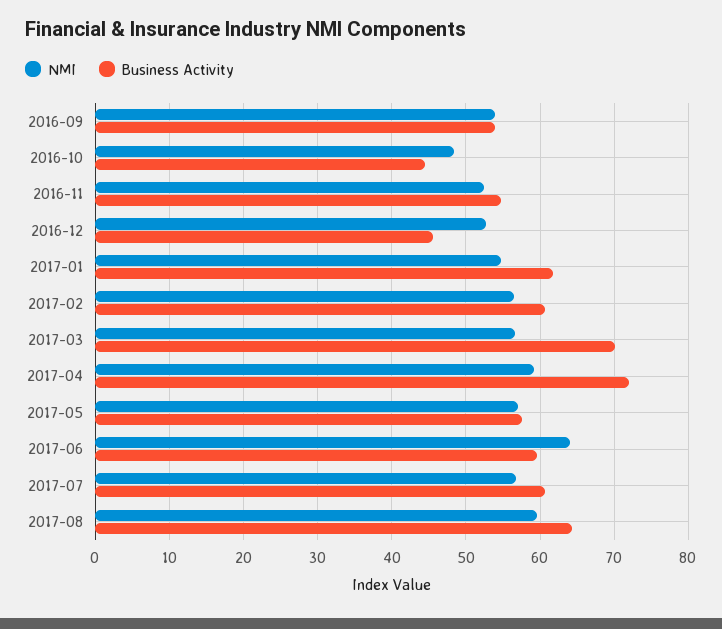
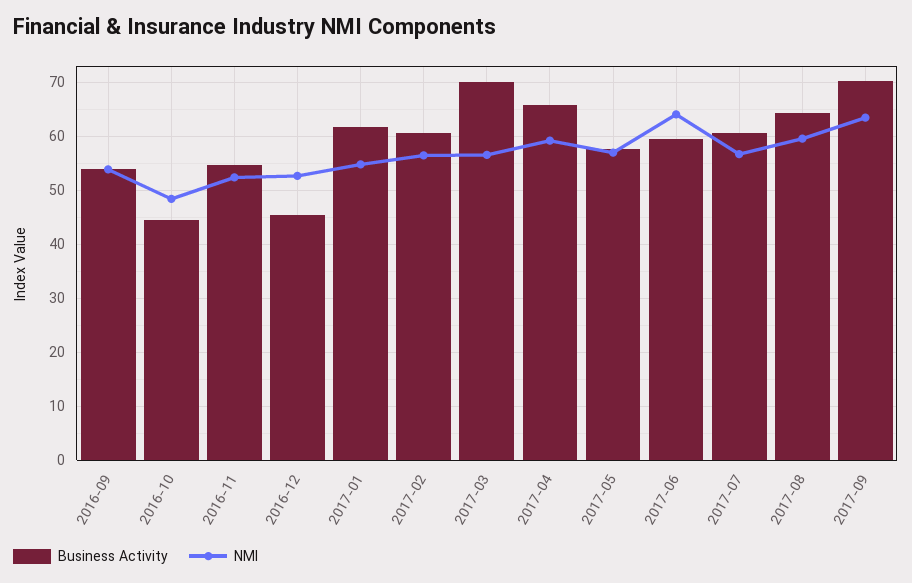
Business Activity, 2017-04: 72 -> 66
Business Activity, 2017-09: none -> 70
NMI, 2017-09: none -> 64

